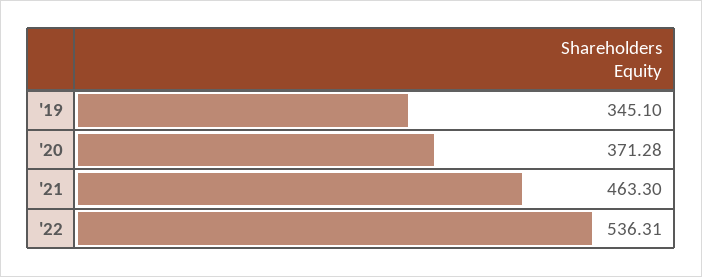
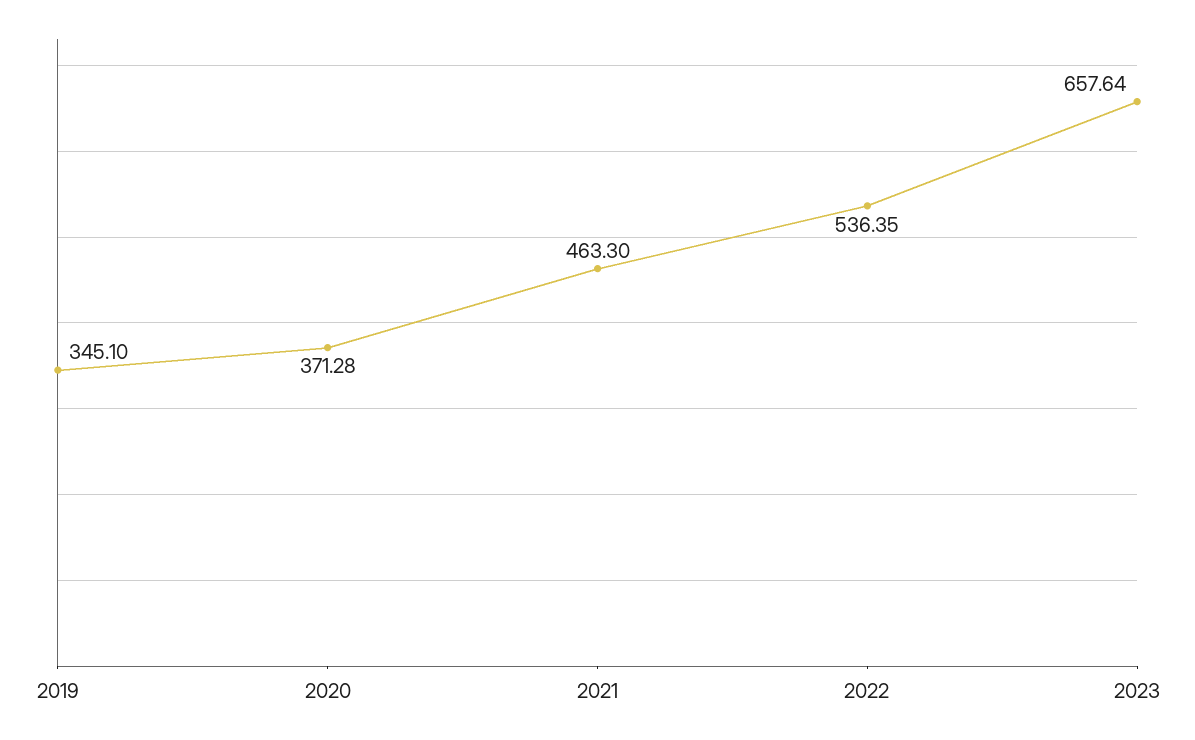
'22: 536.31 -> 536.35
2023: none -> 657.64

